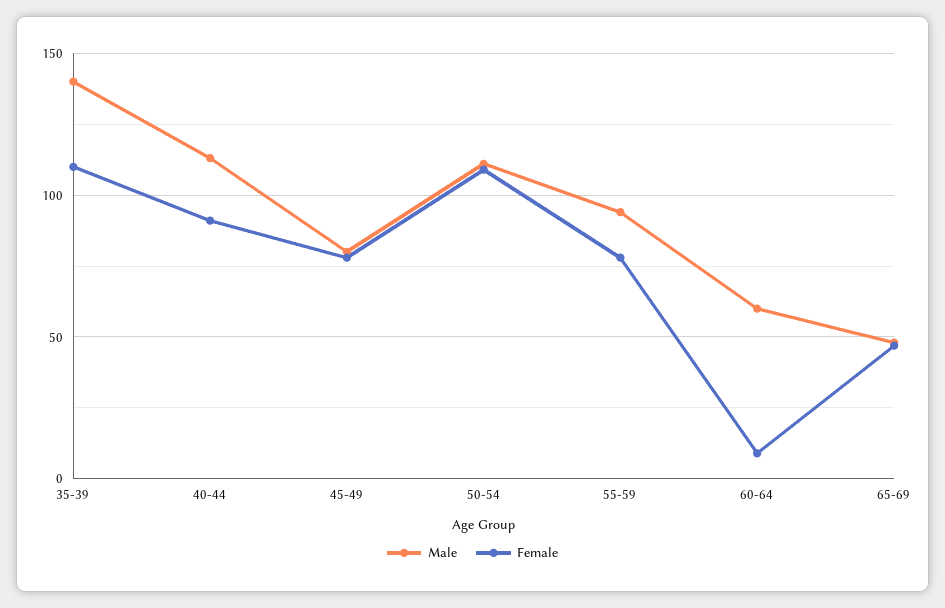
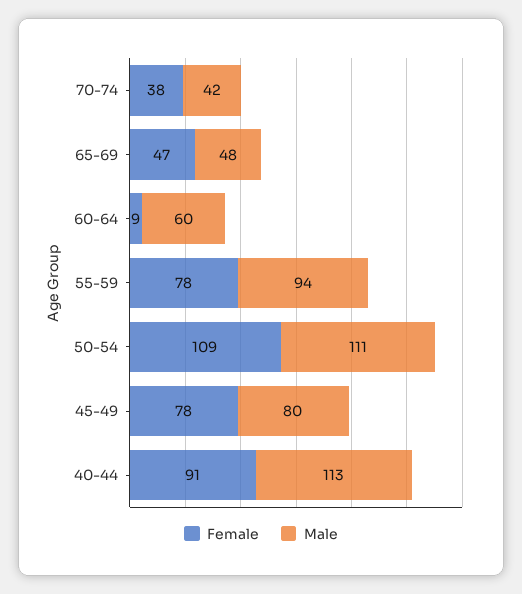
Male, 35-39: 140 -> none
Female, 35-39: 110 -> none
Female, 70-74: none -> 38
Male, 70-74: none -> 42

